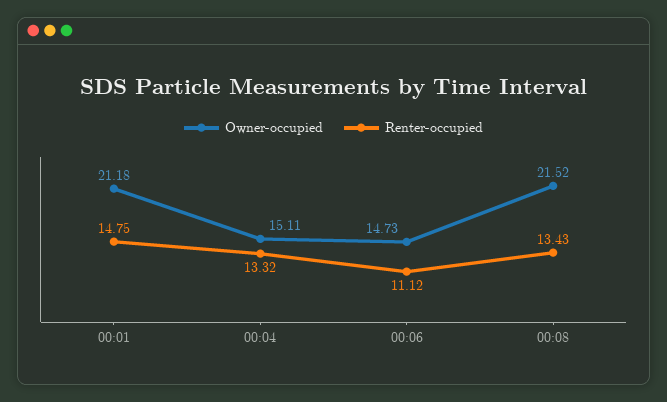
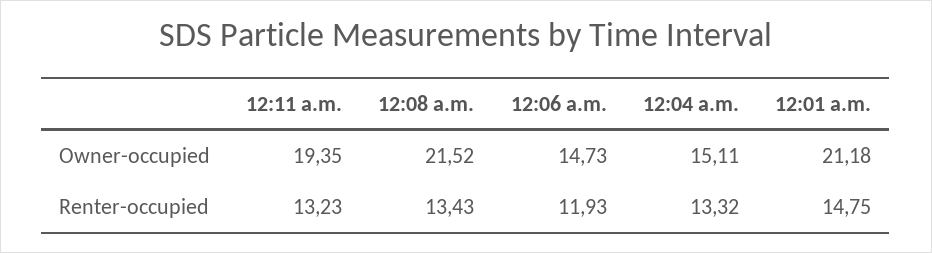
Renter-occupied, 00:06: 11.12 -> 11.93
Owner-occupied, 12:11 a.m.: none -> 19.35
Renter-occupied, 12:11 a.m.: none -> 13.23

